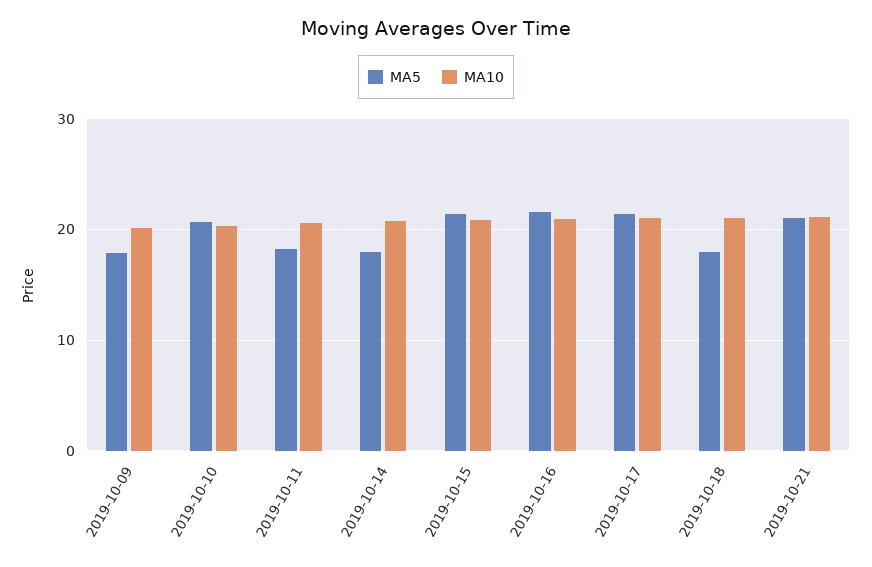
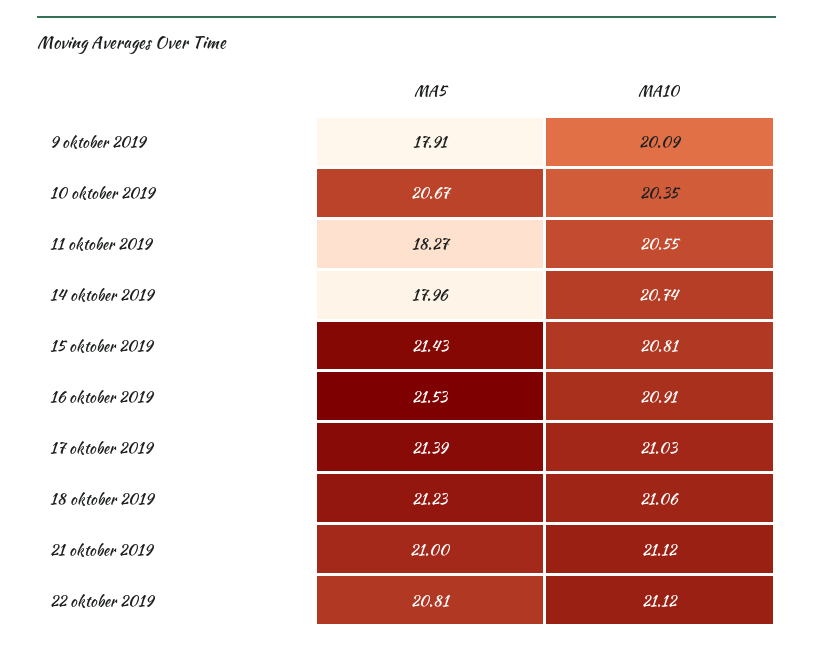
MA5, 2019-10-18: 18 -> 21.23
MA5, 22 oktober 2019: none -> 20.81
MA10, 22 oktober 2019: none -> 21.12

